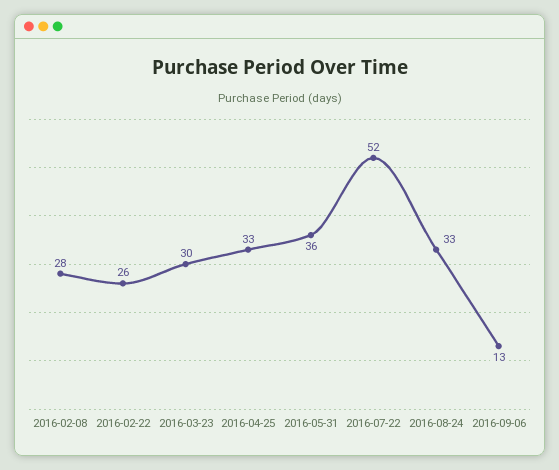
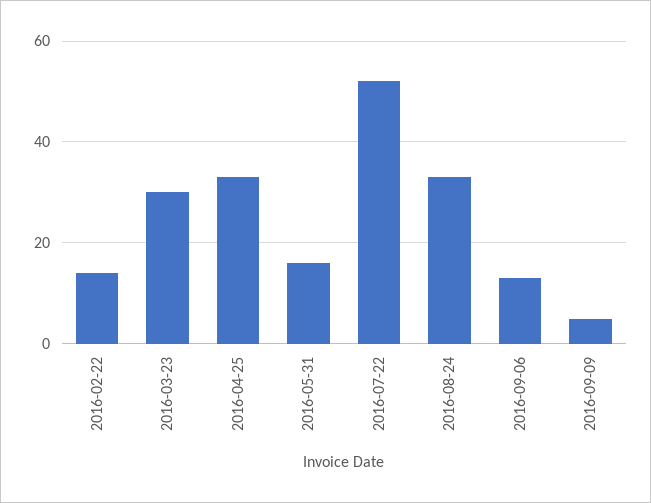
2016-02-08: 28 -> none
2016-02-22: 26 -> 15
2016-05-31: 36 -> 15
2016-09-09: none -> 5

